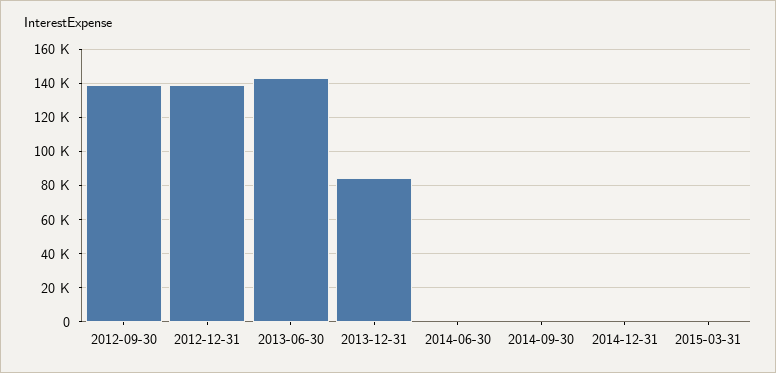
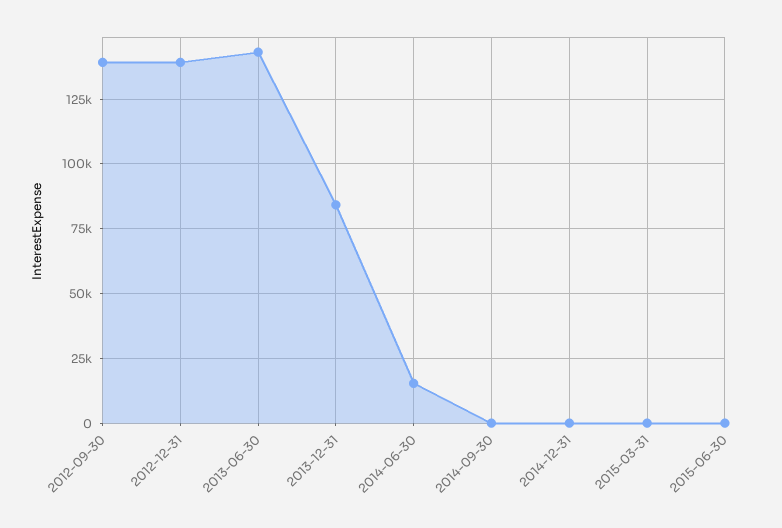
2014-06-30: 0 -> 15000
2015-06-30: none -> 0

